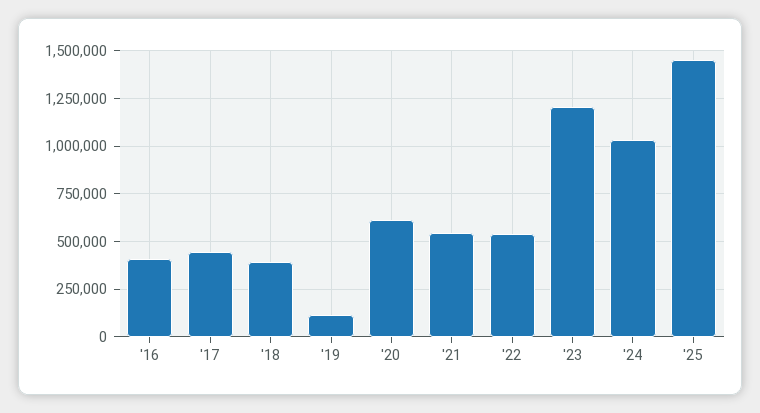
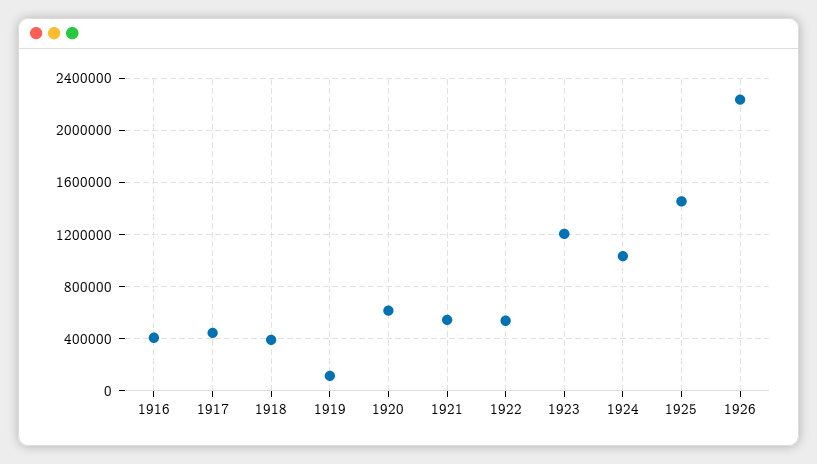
1926: none -> 2250000

